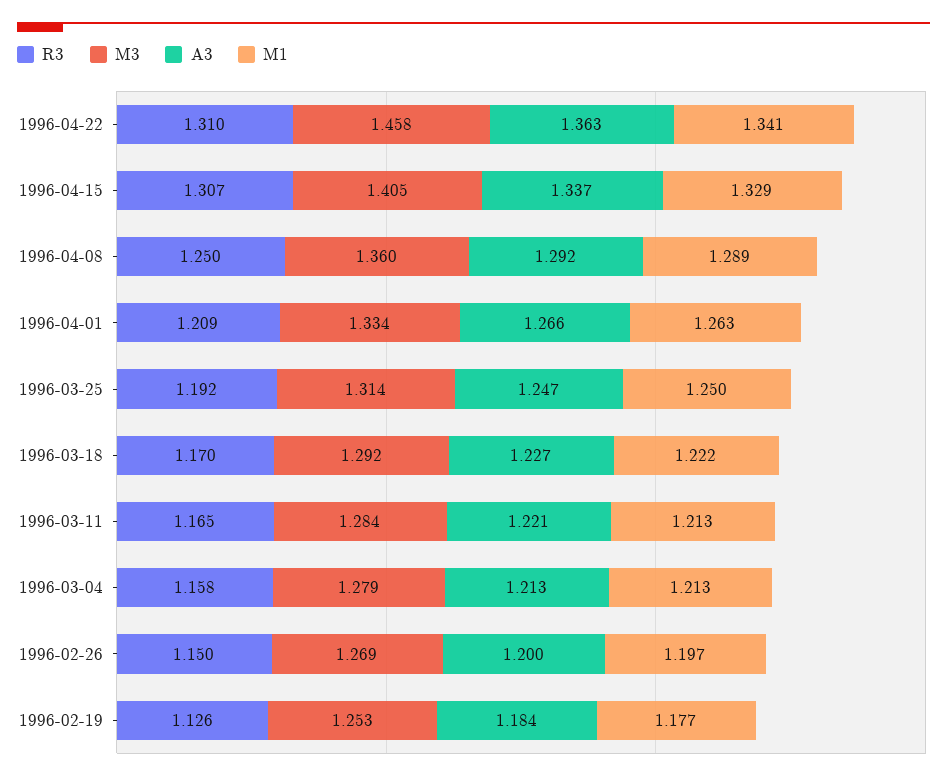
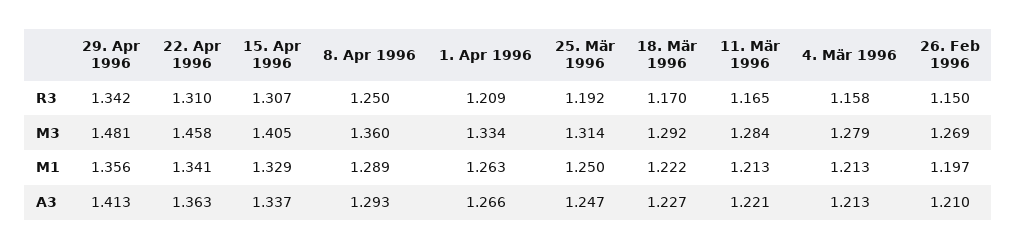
A3, 1996-04-08: 1.292 -> 1.293
A3, 1996-02-26: 1.2 -> 1.21
R3, 1996-02-19: 1.126 -> none
M3, 1996-02-19: 1.253 -> none
A3, 1996-02-19: 1.184 -> none
M1, 1996-02-19: 1.177 -> none
R3, 29. Apr 1996: none -> 1.342
M3, 29. Apr 1996: none -> 1.481
M1, 29. Apr 1996: none -> 1.356
A3, 29. Apr 1996: none -> 1.413

